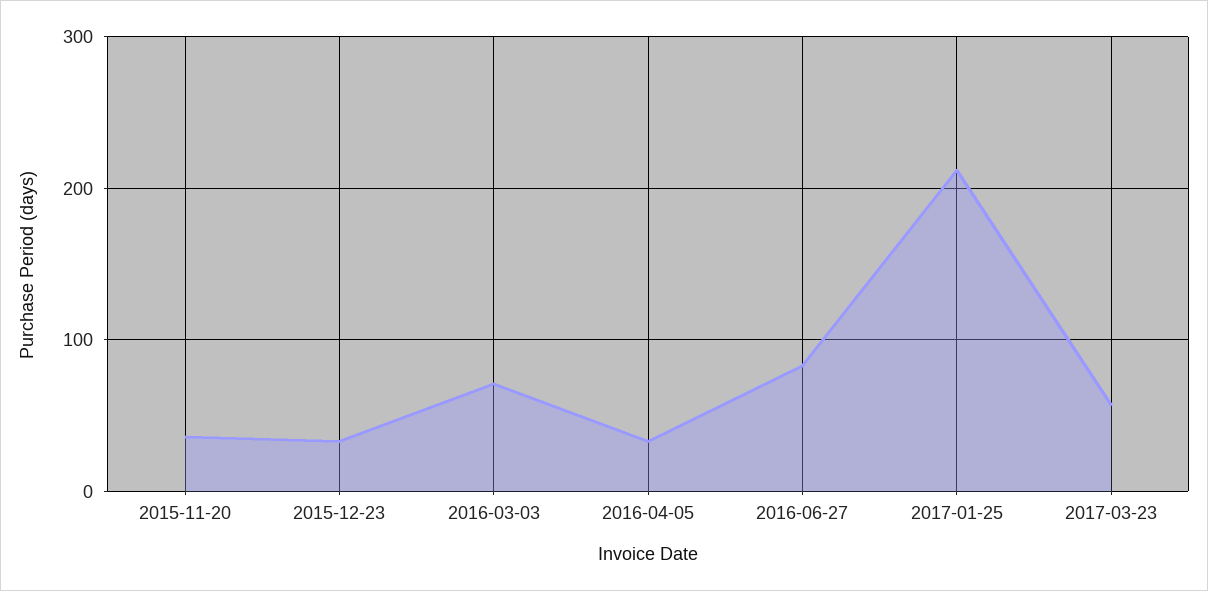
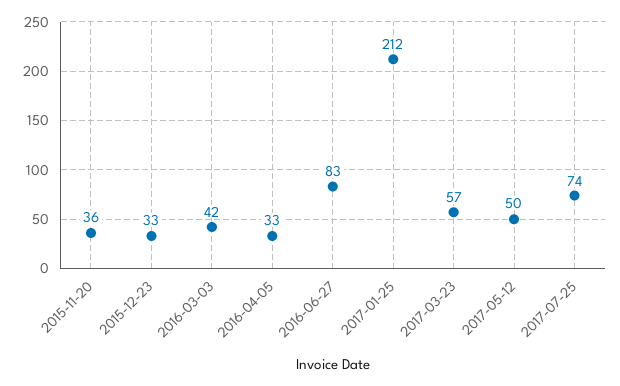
2016-03-03: 70 -> 42
2017-05-12: none -> 50
2017-07-25: none -> 74

